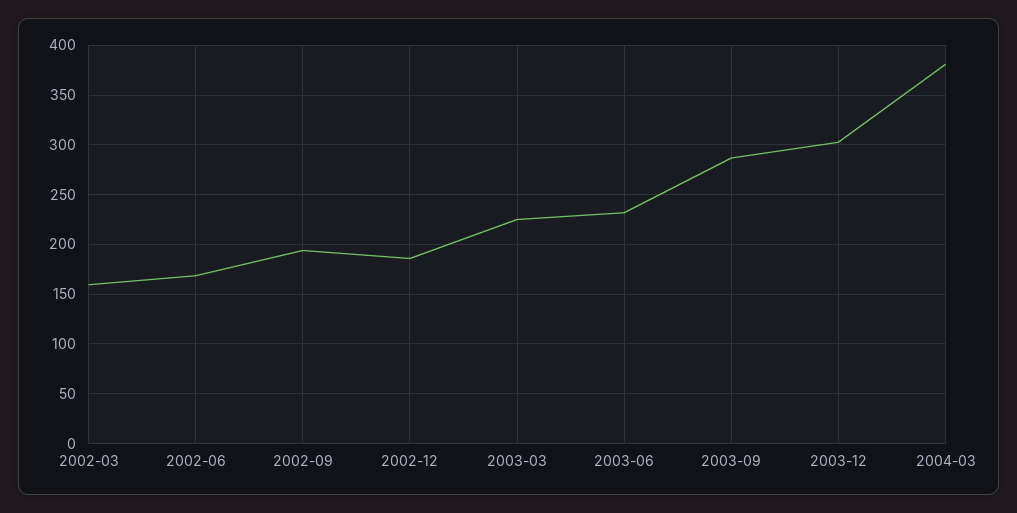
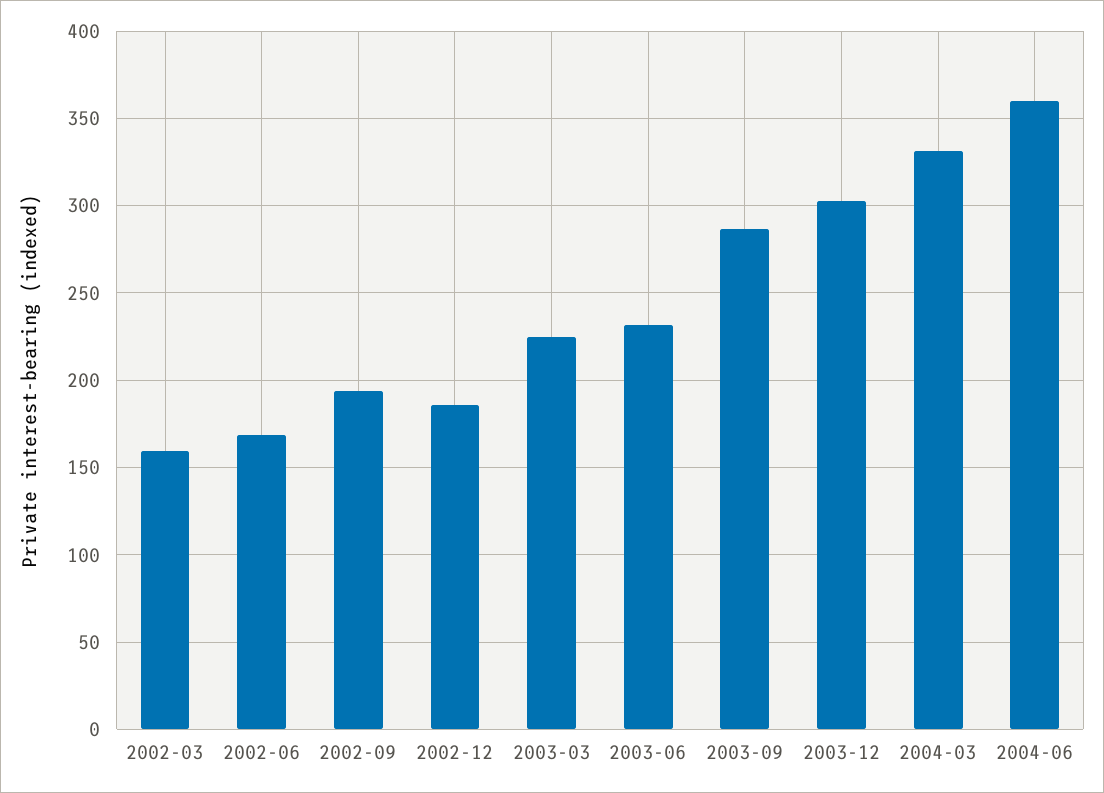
2004-03: 380 -> 330
2004-06: none -> 360

